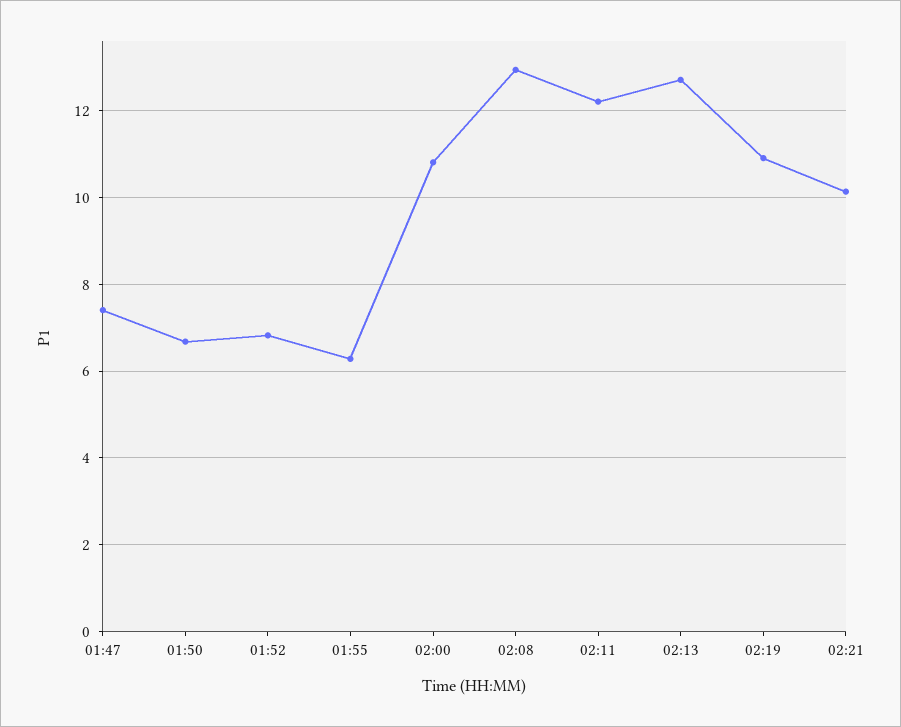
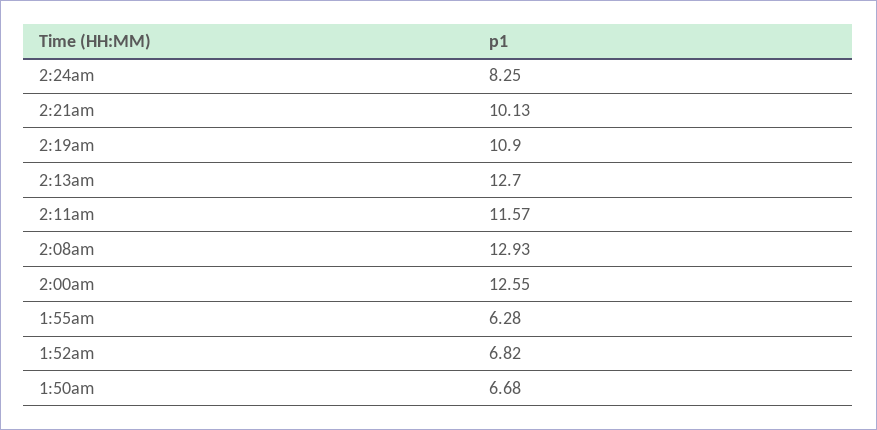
01:47: 7.4 -> none
02:00: 10.8 -> 12.55
02:11: 12.2 -> 11.57
2:24am: none -> 8.25

